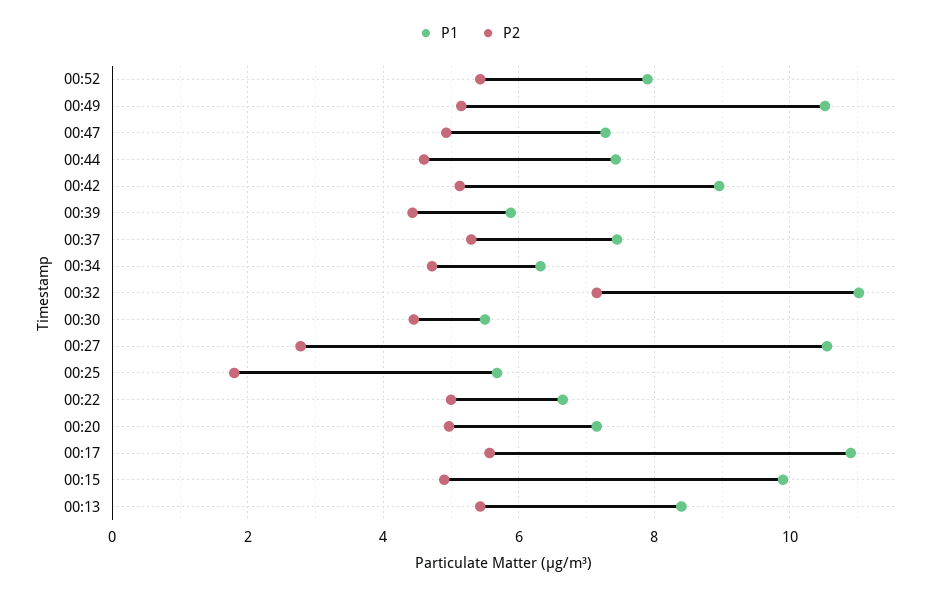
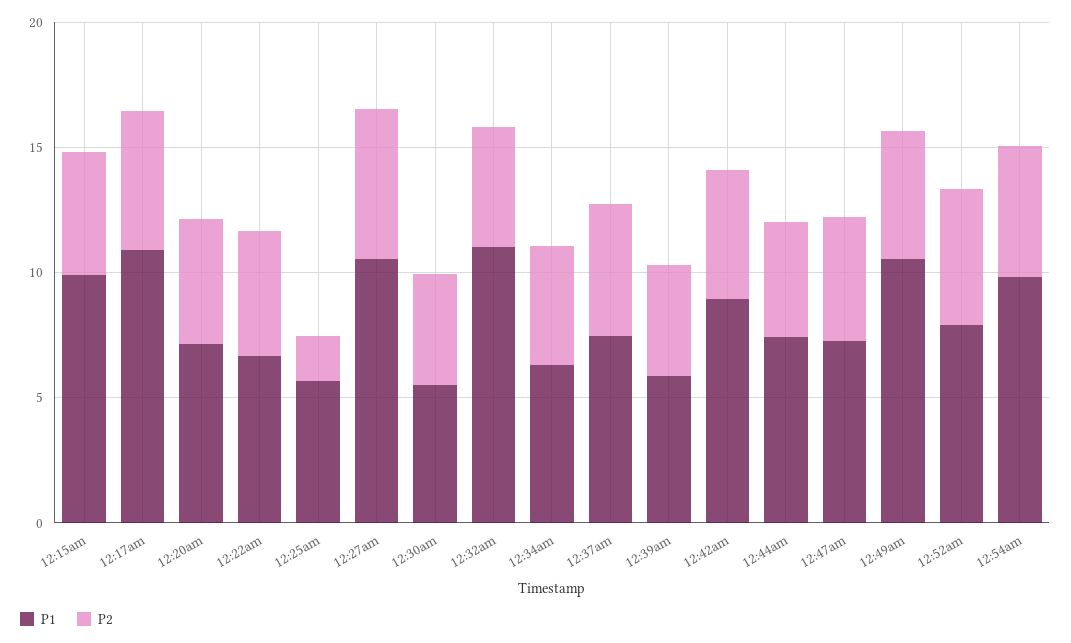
P2, 00:32: 7.2 -> 5
P2, 00:27: 2.8 -> 6
P1, 00:13: 8.4 -> none
P2, 00:13: 5.4 -> none
P1, 12:54am: none -> 10
P2, 12:54am: none -> 5

